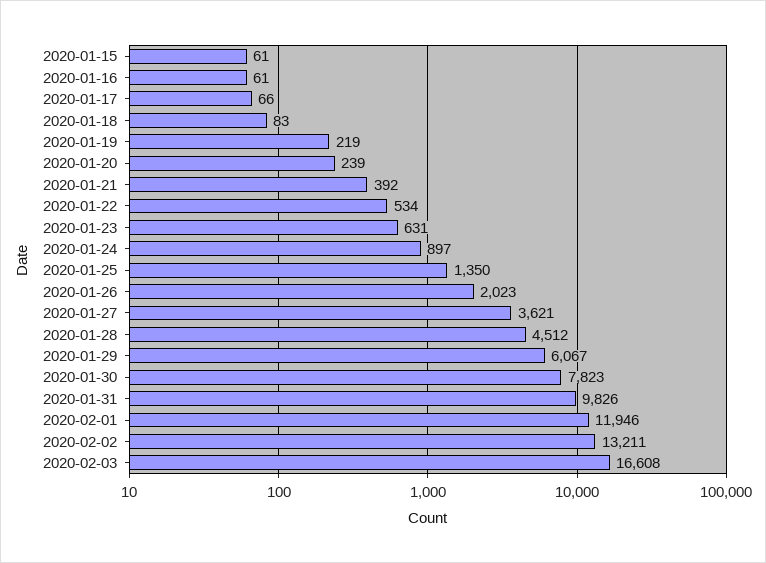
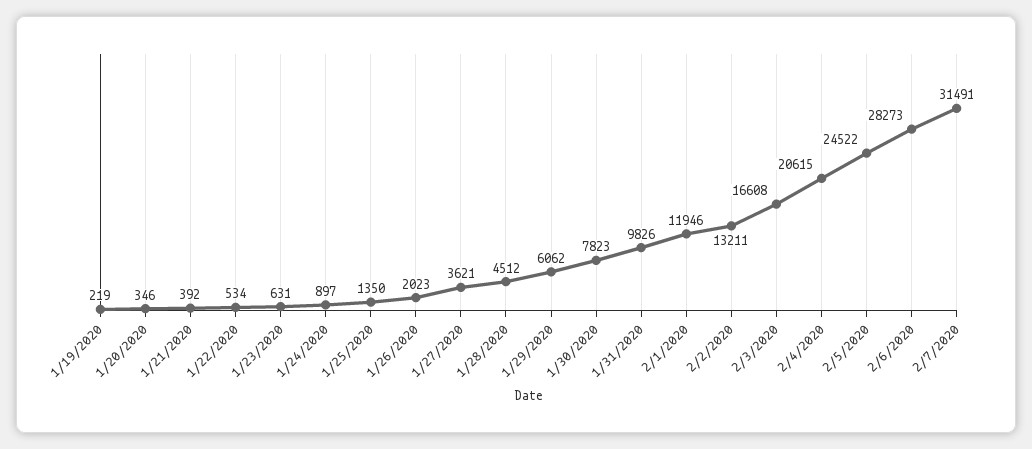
2020-01-15: 61 -> none
2020-01-16: 61 -> none
2020-01-17: 66 -> none
2020-01-18: 83 -> none
2020-01-20: 239 -> 346
2020-01-29: 6067 -> 6062
2/4/2020: none -> 20615
2/5/2020: none -> 24522
2/6/2020: none -> 28273
2/7/2020: none -> 31491

